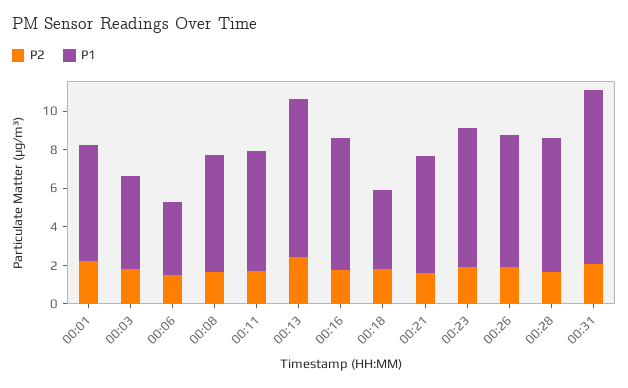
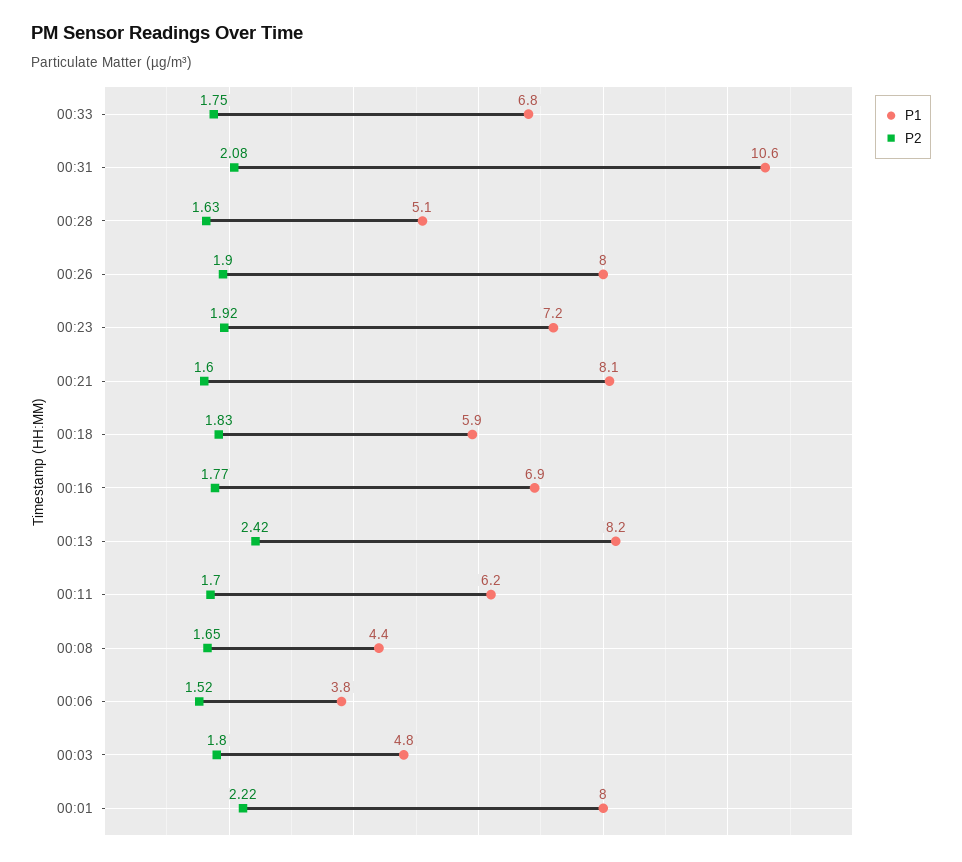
P1, 00:01: 6 -> 8
P1, 00:08: 6 -> 4.4
P1, 00:18: 4 -> 5.9
P1, 00:21: 6 -> 8.1
P1, 00:26: 7 -> 8
P1, 00:28: 7 -> 5.1
P1, 00:31: 9 -> 10.6
P1, 00:33: none -> 6.8
P2, 00:33: none -> 1.75

